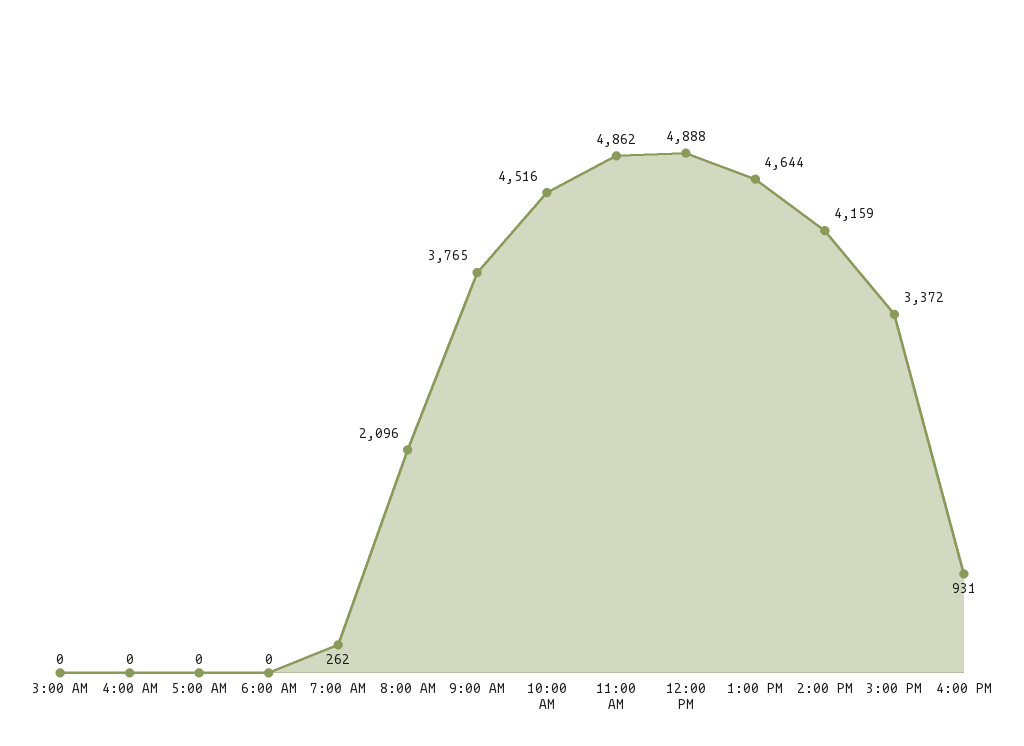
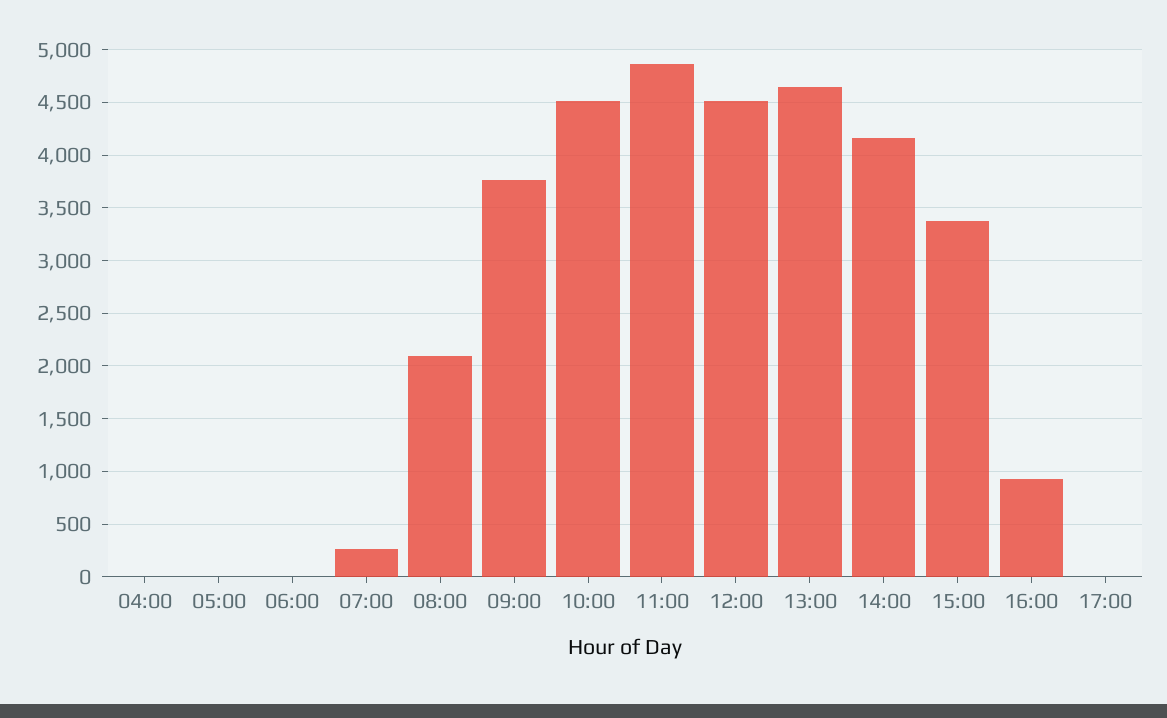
3:00 AM: 0 -> none
12:00 PM: 4888 -> 4500
17:00: none -> 0

